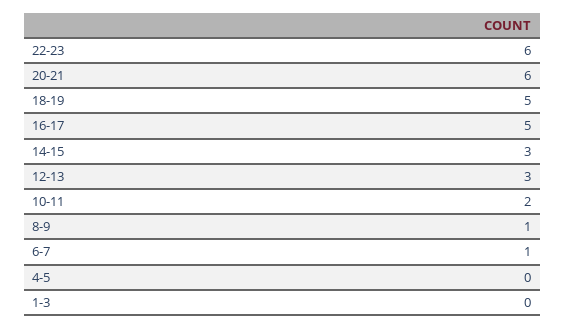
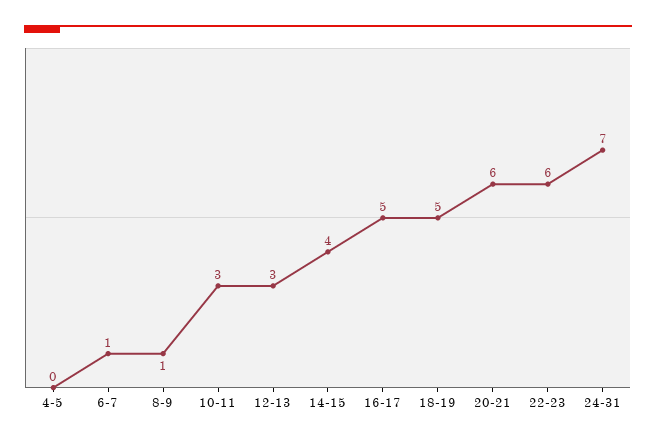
14-15: 3 -> 4
10-11: 2 -> 3
1-3: 0 -> none
24-31: none -> 7

